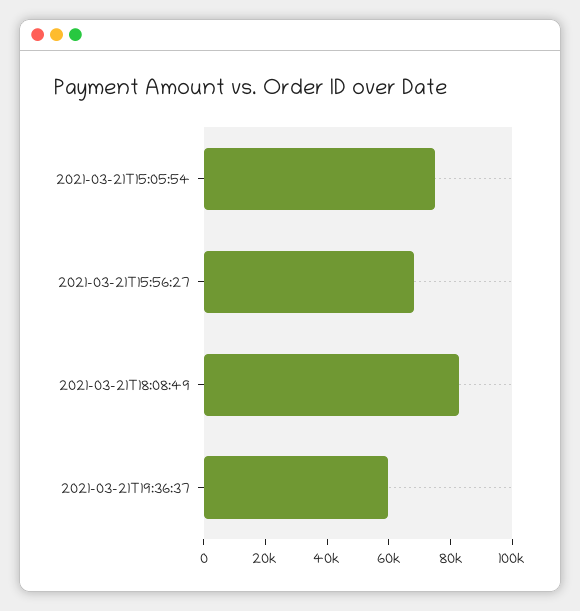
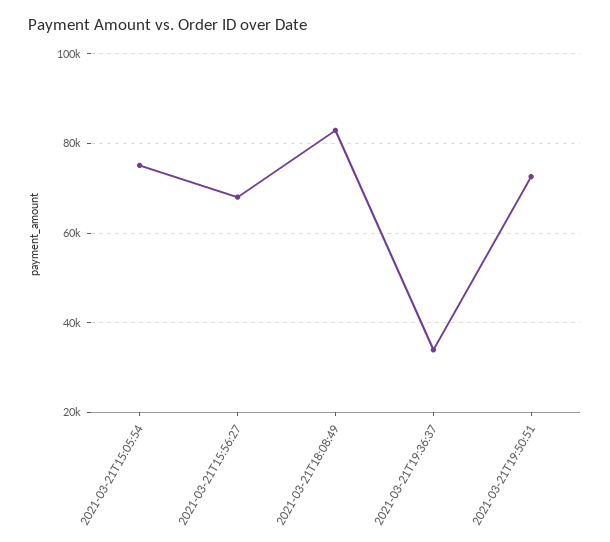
2021-03-21T19:36:37: 60000 -> 34000
2021-03-21T19:50:51: none -> 72000

